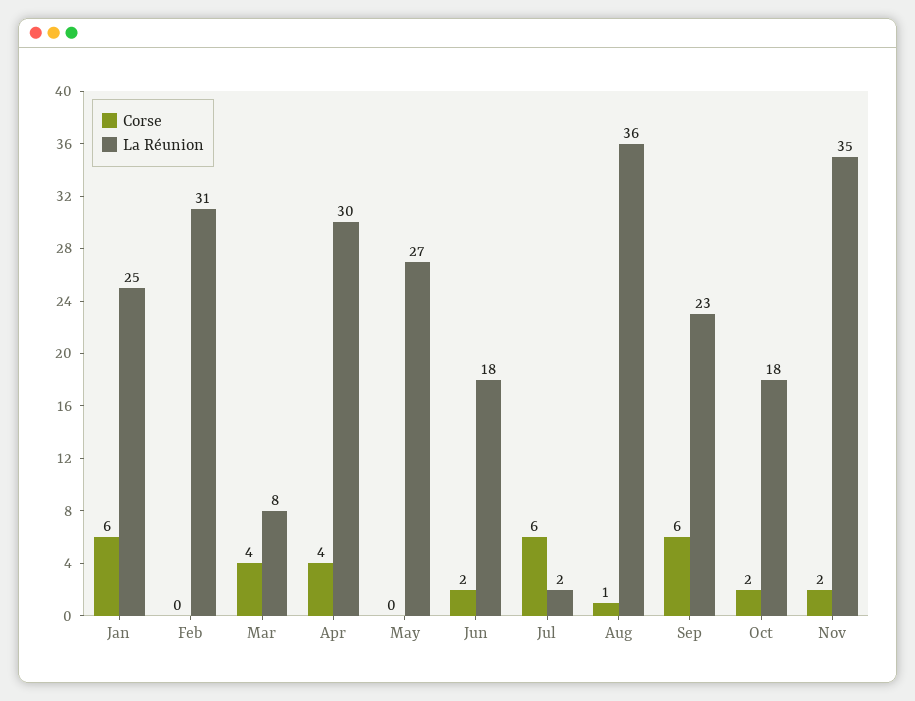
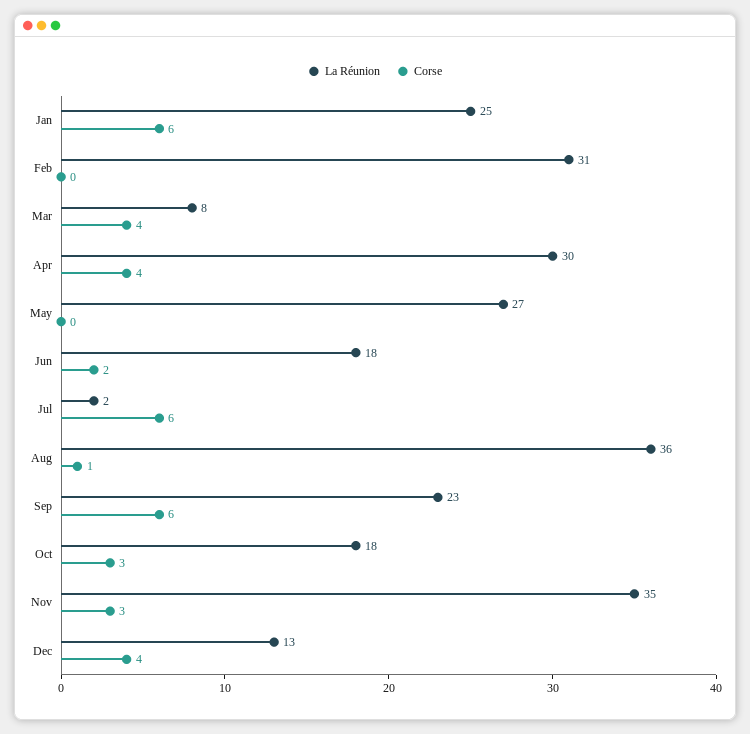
Corse, Oct: 2 -> 3
Corse, Nov: 2 -> 3
La Réunion, Dec: none -> 13
Corse, Dec: none -> 4

